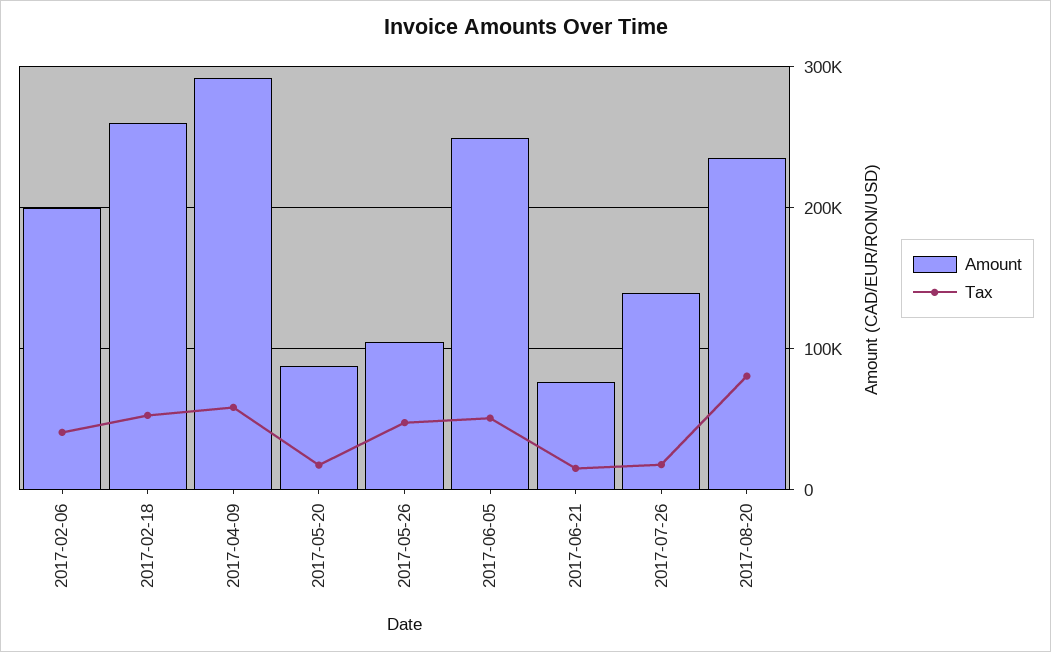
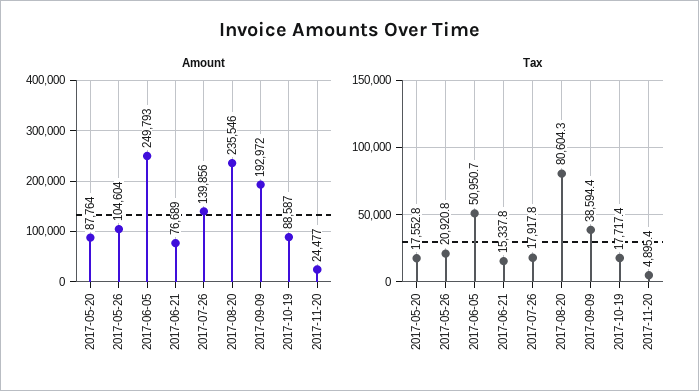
Amount, 2017-02-06: 200000 -> none
Tax, 2017-02-06: 40000 -> none
Amount, 2017-02-18: 260000 -> none
Tax, 2017-02-18: 50000 -> none
Amount, 2017-04-09: 290000 -> none
Tax, 2017-04-09: 60000 -> none
Tax, 2017-05-26: 50000 -> 20920.8
Amount, 2017-09-09: none -> 192972
Amount, 2017-10-19: none -> 88587
Amount, 2017-11-20: none -> 24477
Tax, 2017-09-09: none -> 38594.4
Tax, 2017-10-19: none -> 17717.4
Tax, 2017-11-20: none -> 4895.4

